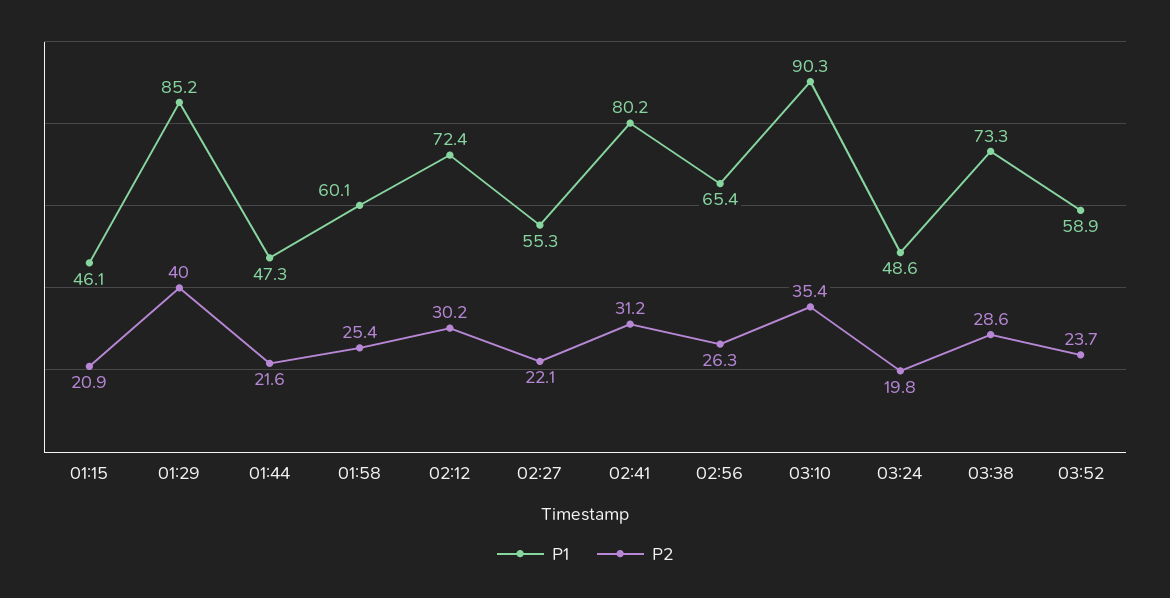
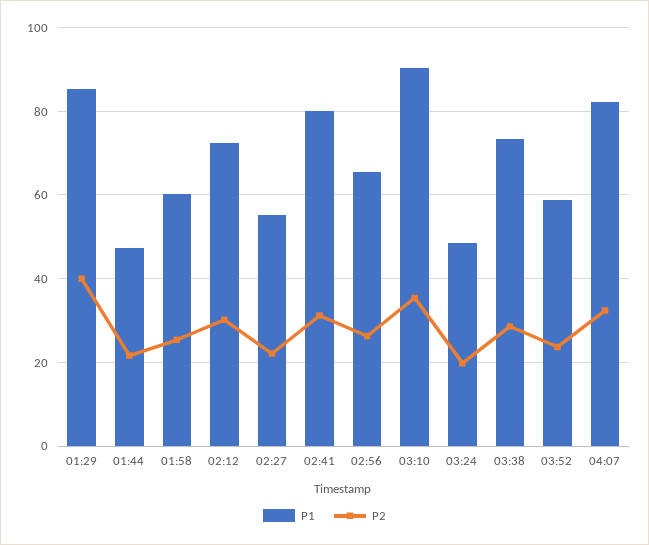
P1, 01:15: 46.1 -> none
P2, 01:15: 20.9 -> none
P1, 04:07: none -> 82
P2, 04:07: none -> 32

